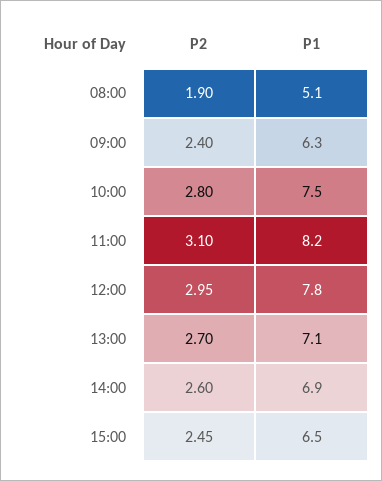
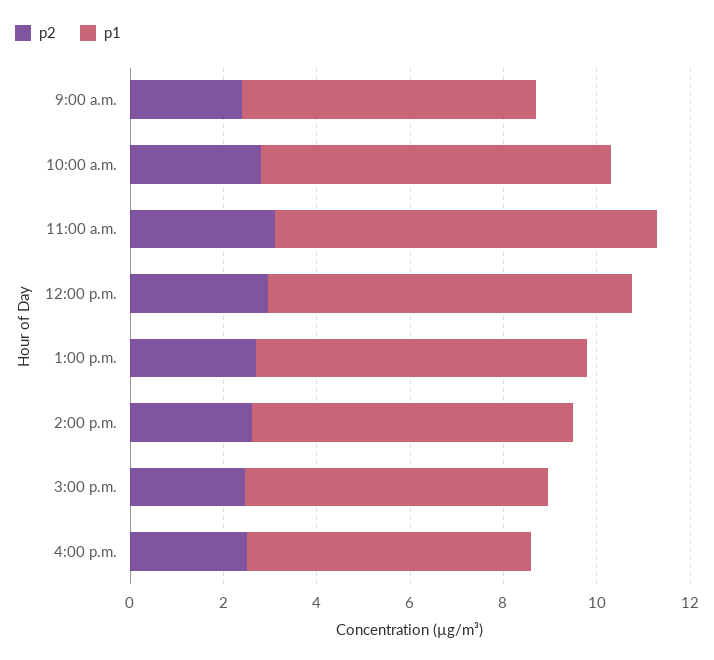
P2, 08:00: 1.9 -> none
P1, 08:00: 5.1 -> none
P2, 4:00 p.m.: none -> 2.5
P1, 4:00 p.m.: none -> 6

